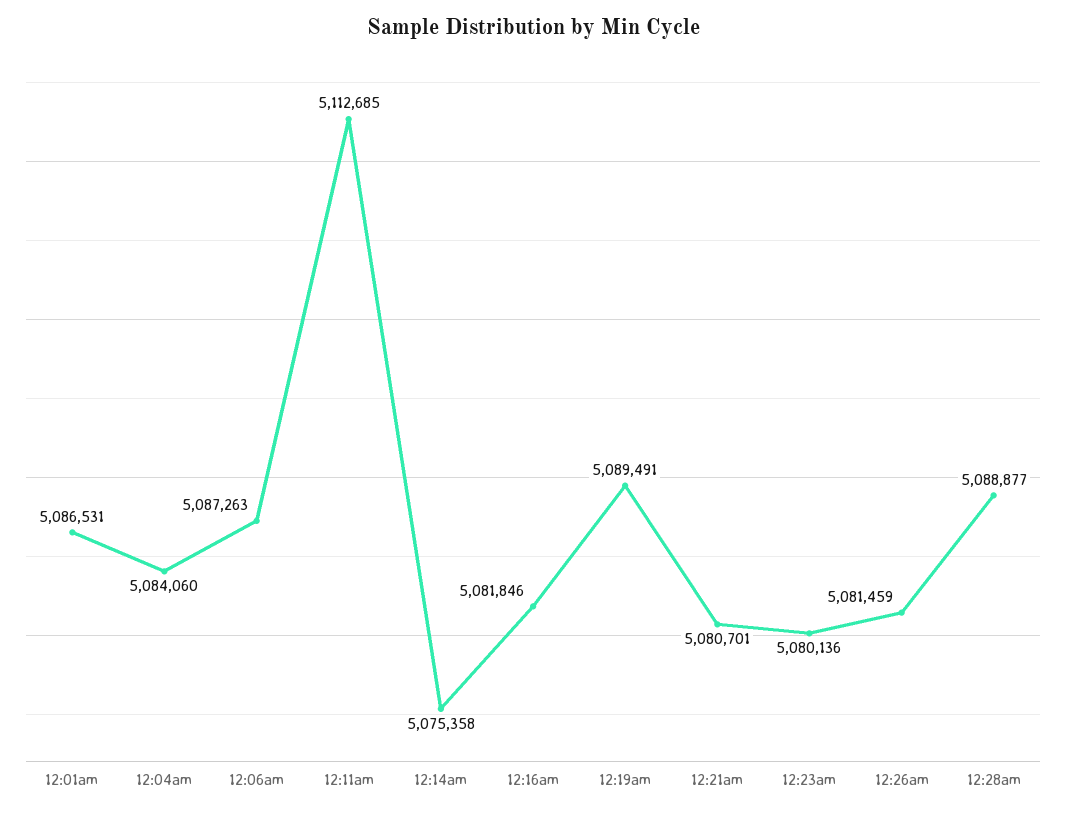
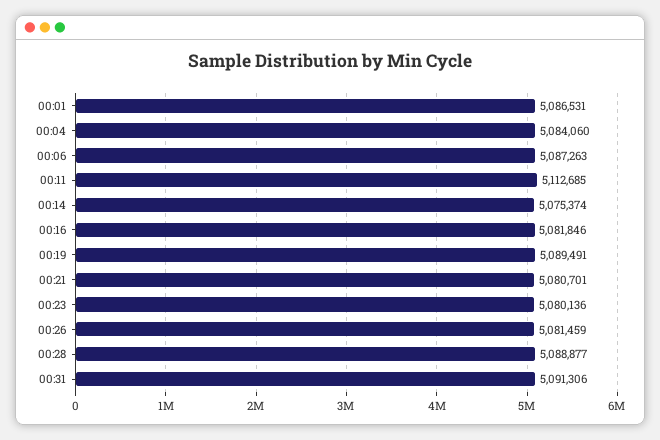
12:14am: 5075358 -> 5075374
00:31: none -> 5091306

